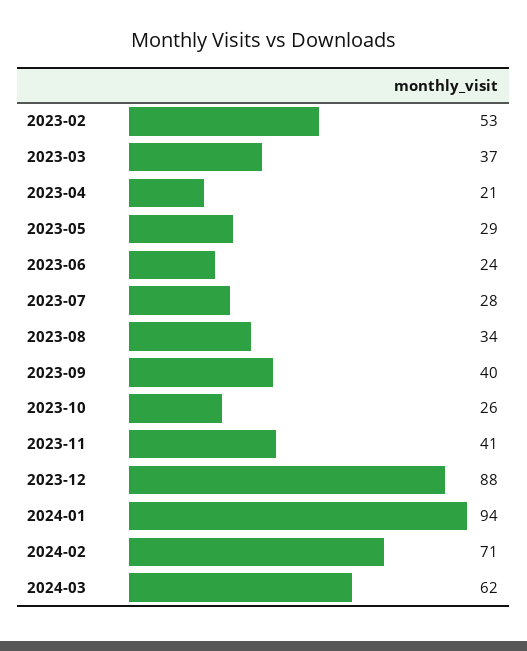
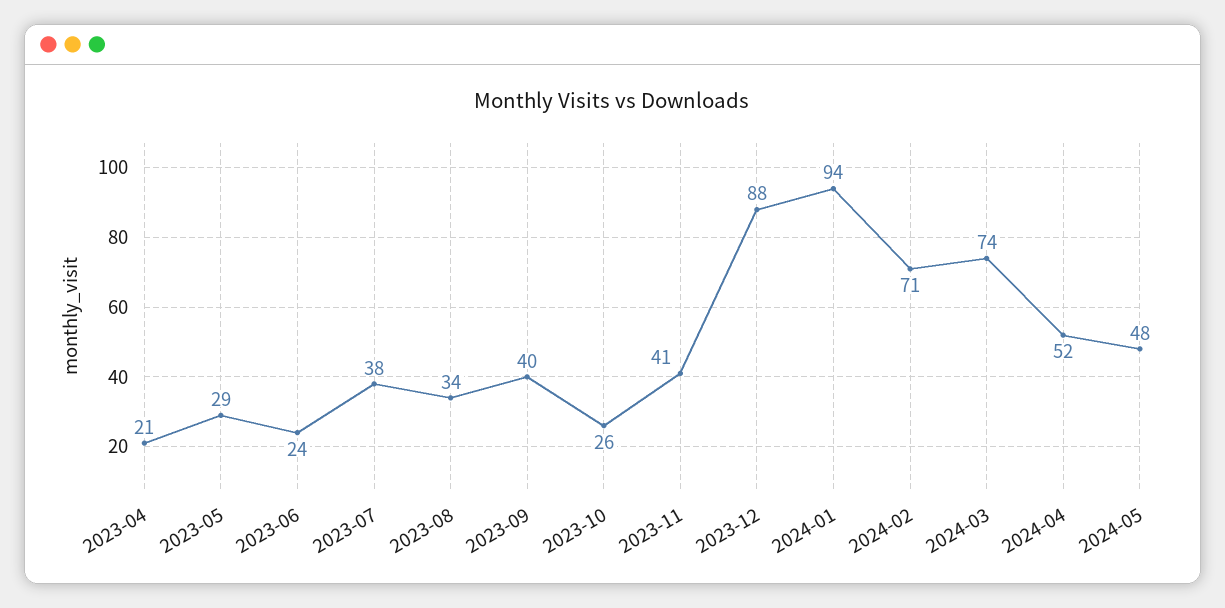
2023-02: 53 -> none
2023-03: 37 -> none
2023-07: 28 -> 38
2024-03: 62 -> 74
2024-04: none -> 52
2024-05: none -> 48

